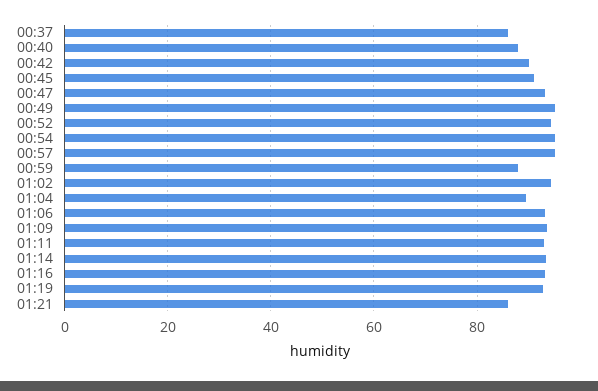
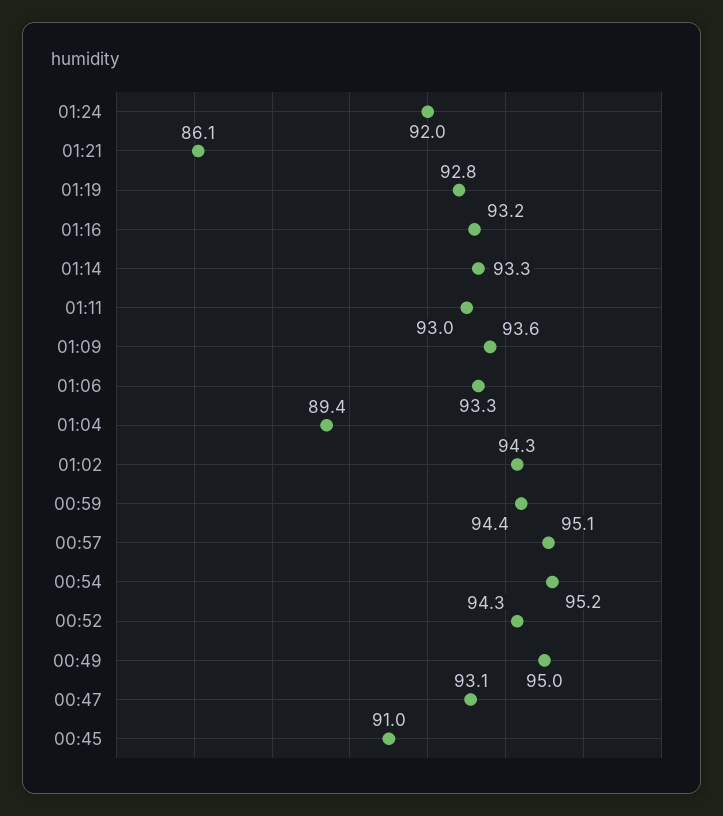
00:37: 86 -> none
00:40: 88 -> none
00:42: 90 -> none
00:59: 88 -> 94.4
01:24: none -> 92

